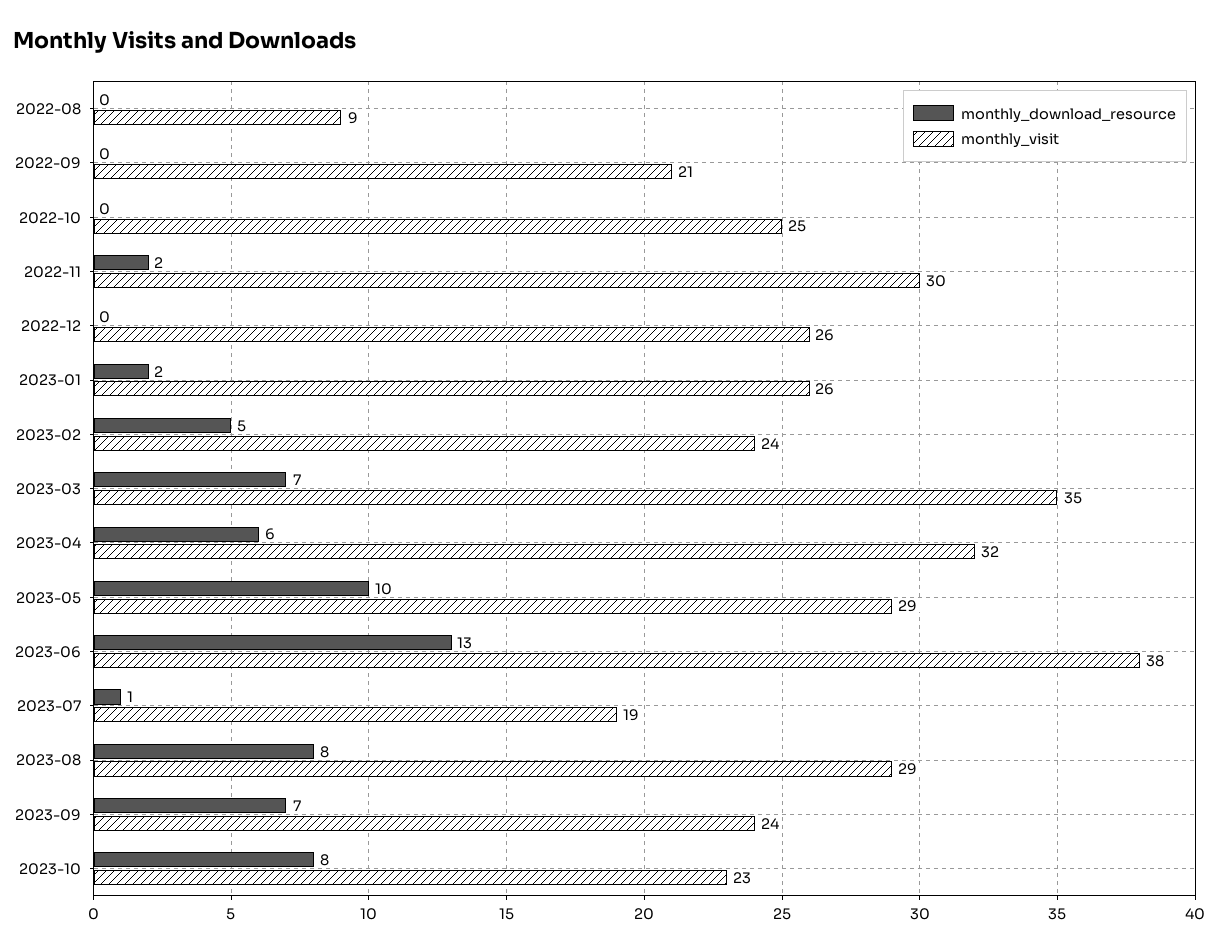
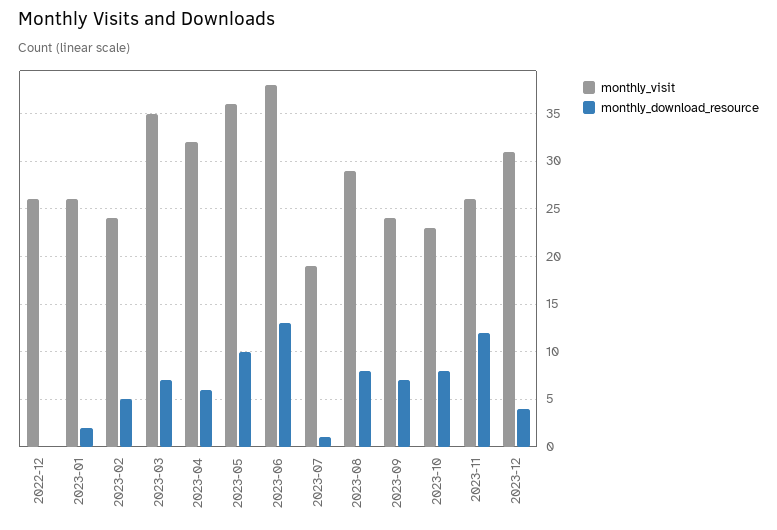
monthly_download_resource, 2022-08: 0 -> none
monthly_visit, 2022-08: 9 -> none
monthly_download_resource, 2022-09: 0 -> none
monthly_visit, 2022-09: 21 -> none
monthly_download_resource, 2022-10: 0 -> none
monthly_visit, 2022-10: 25 -> none
monthly_download_resource, 2022-11: 2 -> none
monthly_visit, 2022-11: 30 -> none
monthly_visit, 2023-05: 29 -> 36
monthly_visit, 2023-11: none -> 26
monthly_download_resource, 2023-11: none -> 12
monthly_visit, 2023-12: none -> 31
monthly_download_resource, 2023-12: none -> 4

